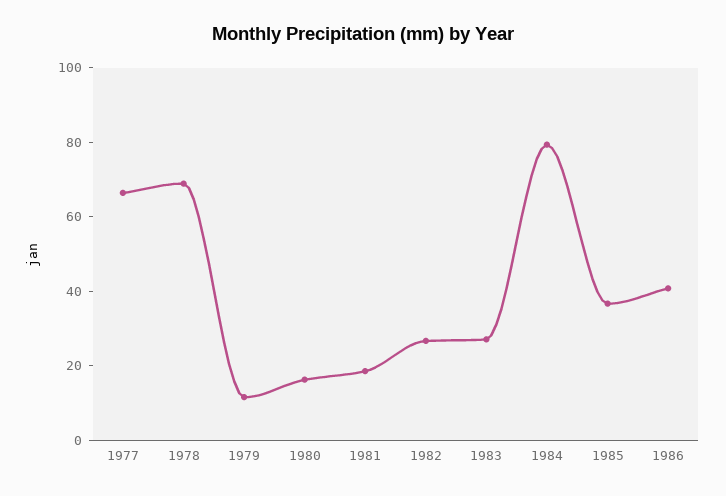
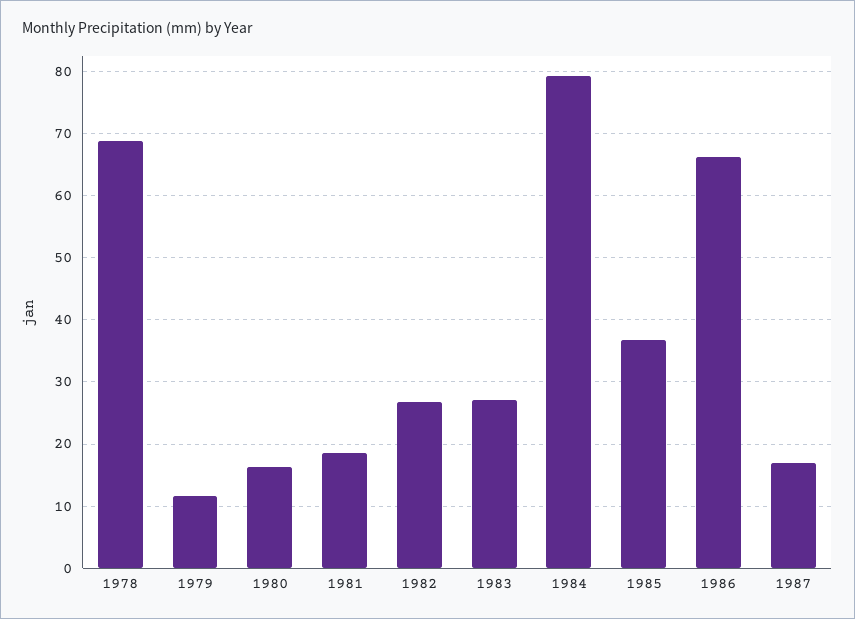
1977: 65 -> none
1986: 40 -> 66
1987: none -> 17

